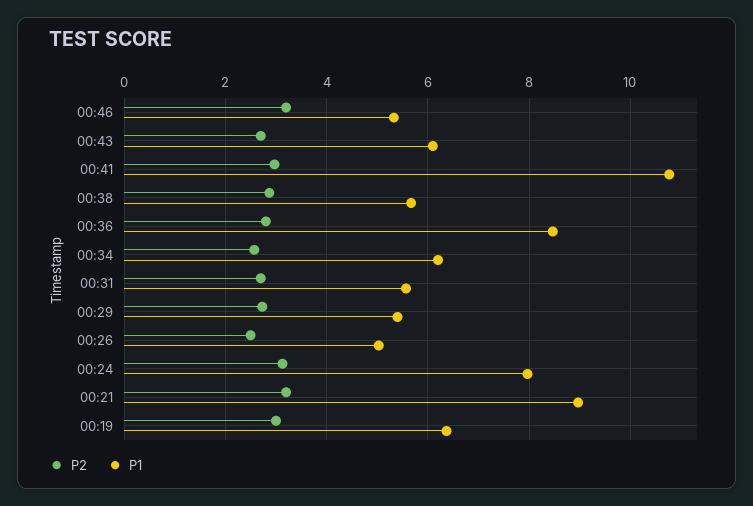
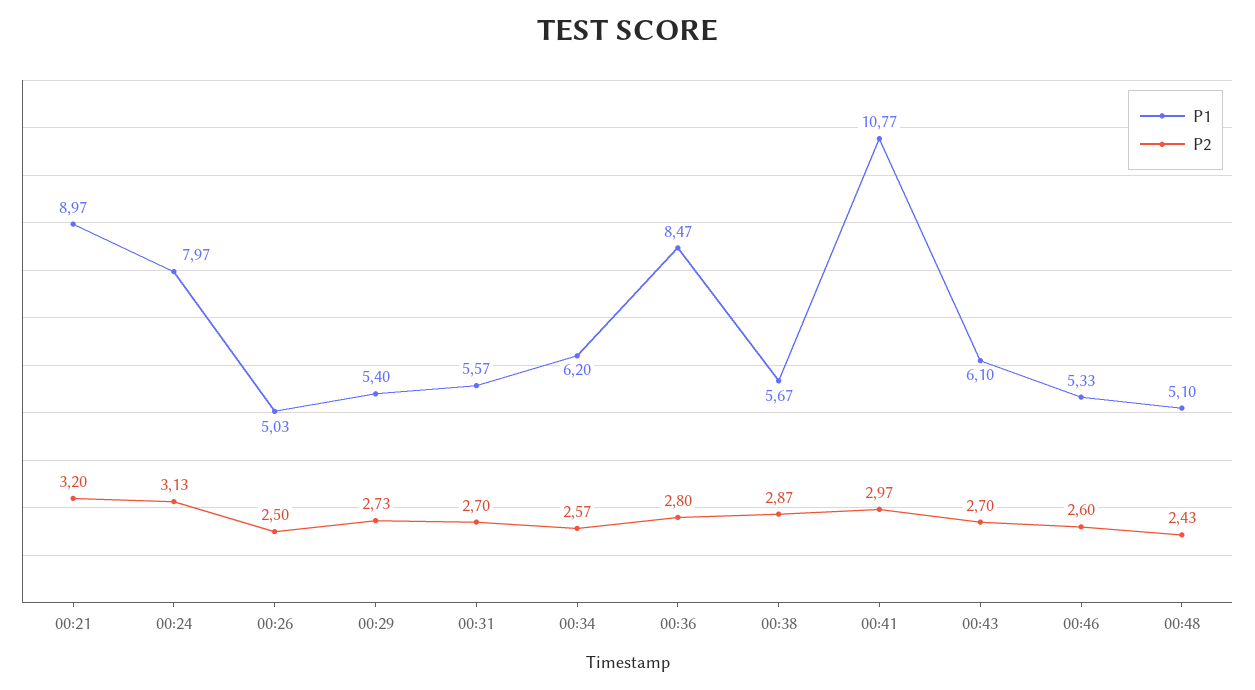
P2, 00:46: 3.2 -> 2.6
P2, 00:19: 3 -> none
P1, 00:19: 6.4 -> none
P1, 00:48: none -> 5.1
P2, 00:48: none -> 2.43

